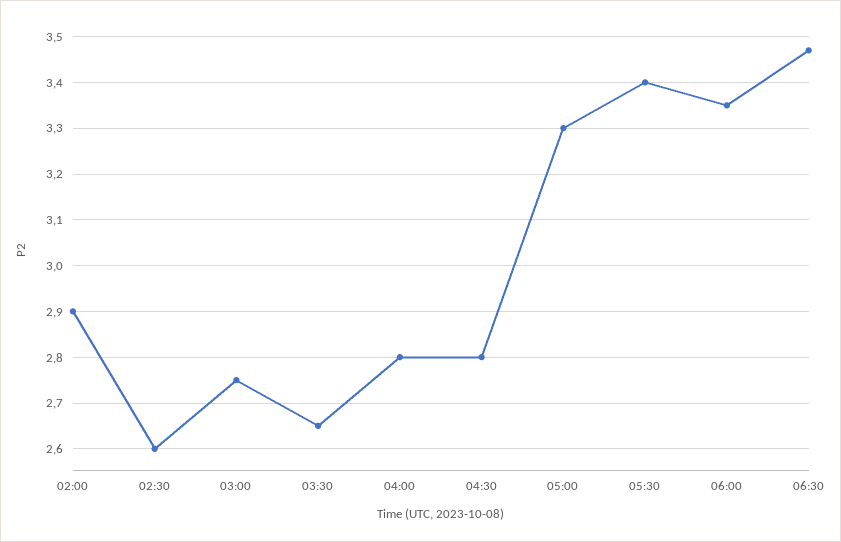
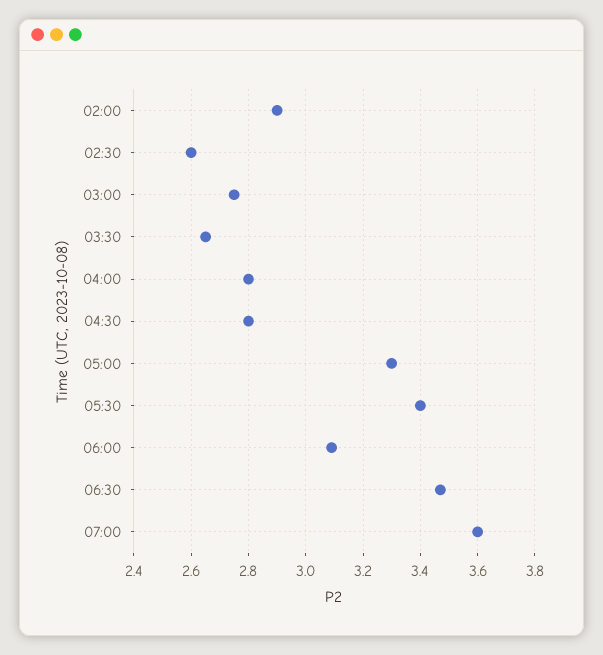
06:00: 3.35 -> 3.1
07:00: none -> 3.6

